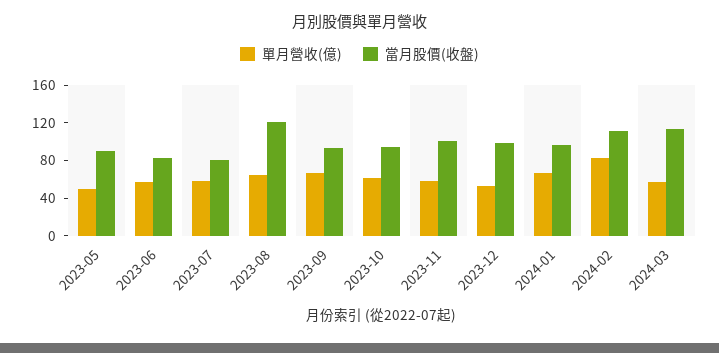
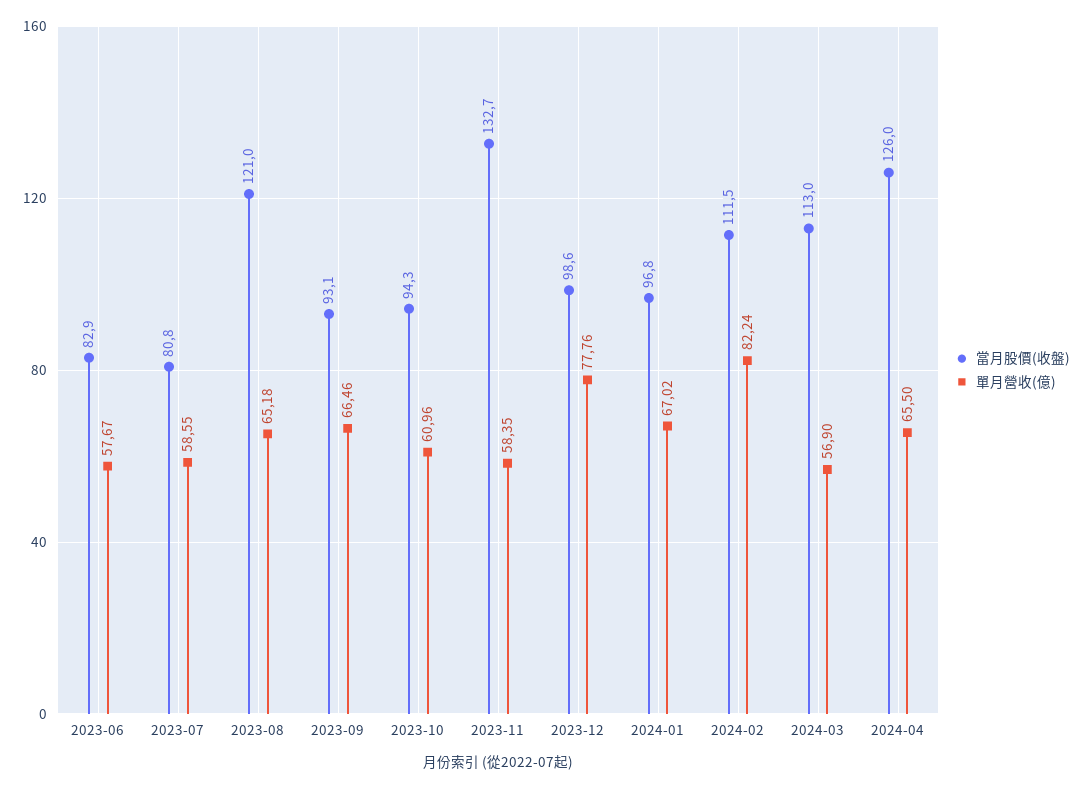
單月營收(億), 2023-05: 50 -> none
當月股價(收盤), 2023-05: 90 -> none
當月股價(收盤), 2023-11: 100 -> 132.7
單月營收(億), 2023-12: 50 -> 77.76
當月股價(收盤), 2024-04: none -> 126
單月營收(億), 2024-04: none -> 65.5

